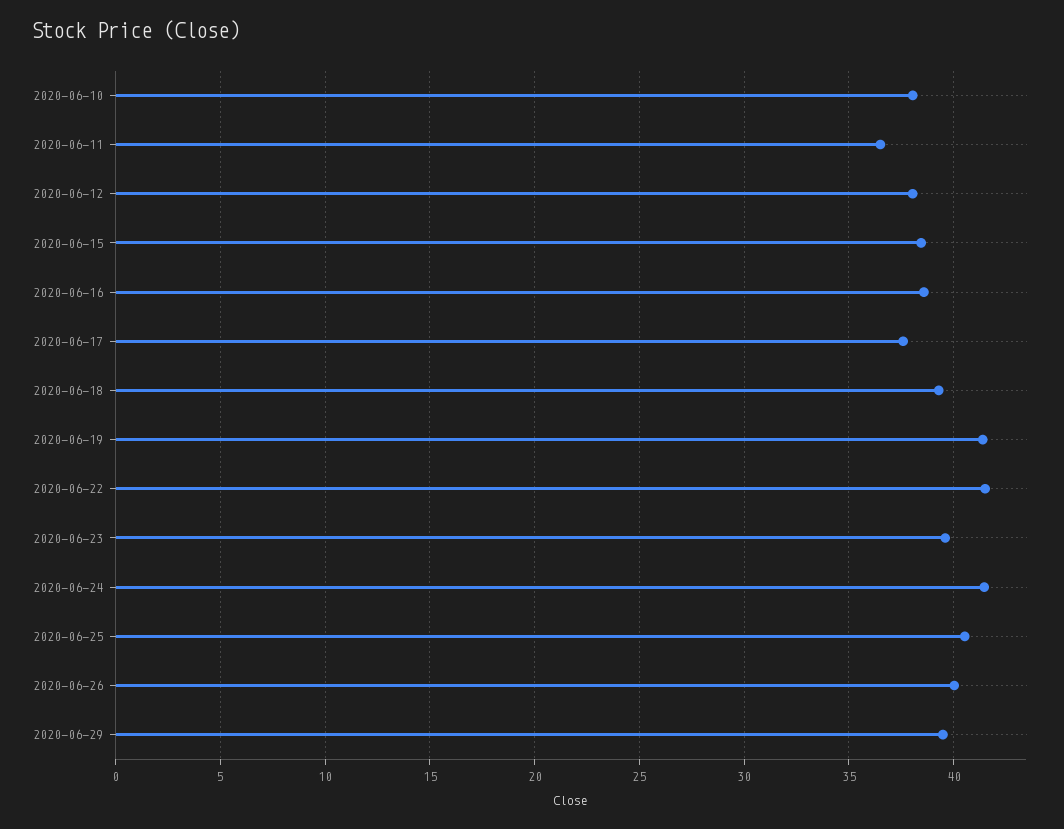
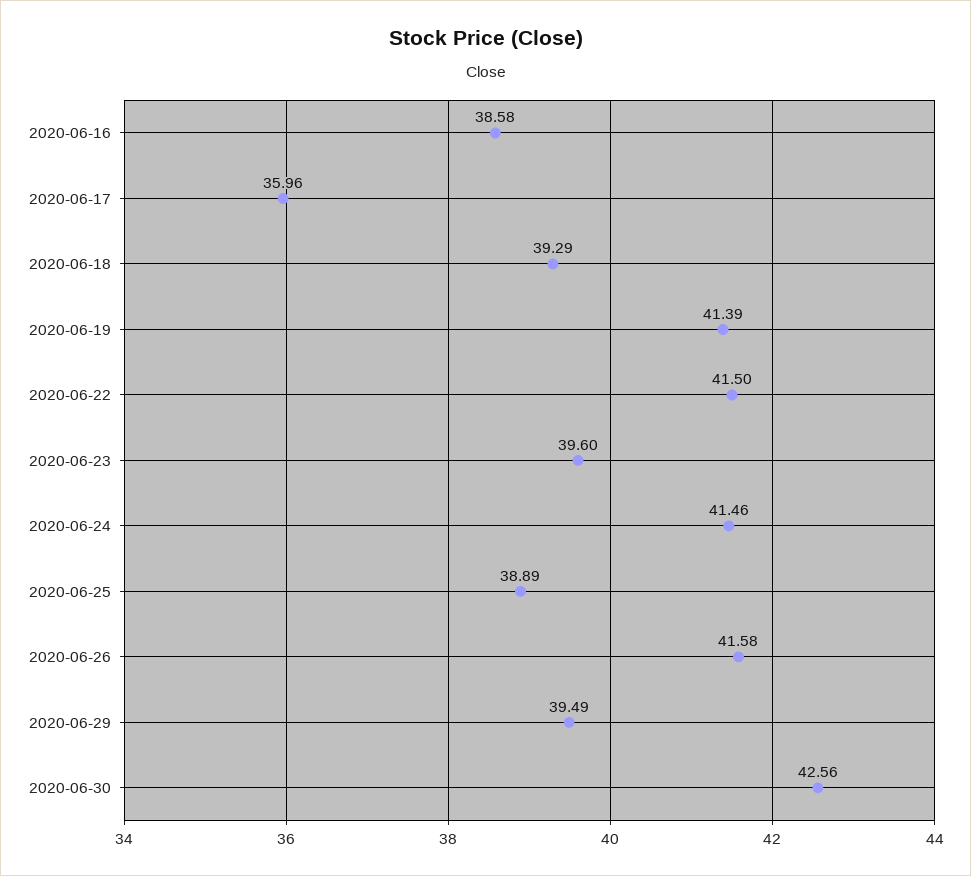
2020-06-10: 38 -> none
2020-06-11: 36.5 -> none
2020-06-12: 38 -> none
2020-06-15: 38.5 -> none
2020-06-17: 37.5 -> 35.96
2020-06-25: 40.5 -> 38.89
2020-06-26: 40 -> 41.58
2020-06-30: none -> 42.56

